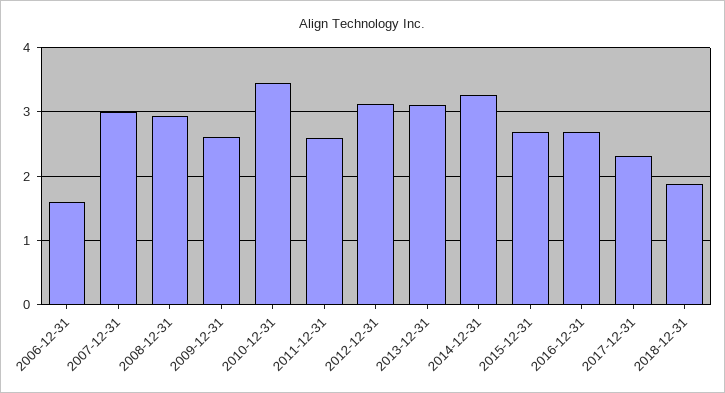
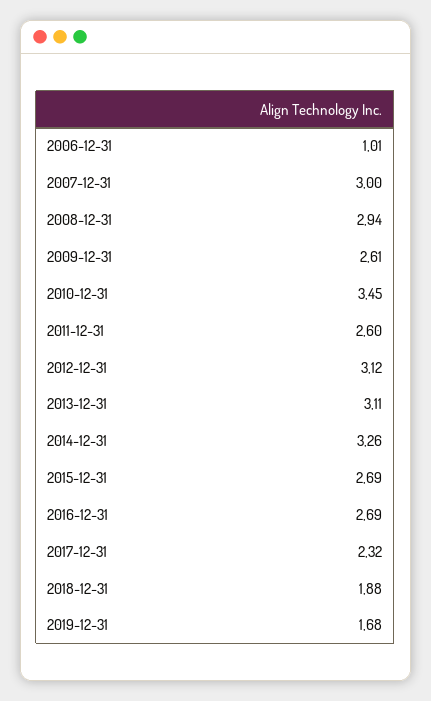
2006-12-31: 1.6 -> 1.01
2019-12-31: none -> 1.68

